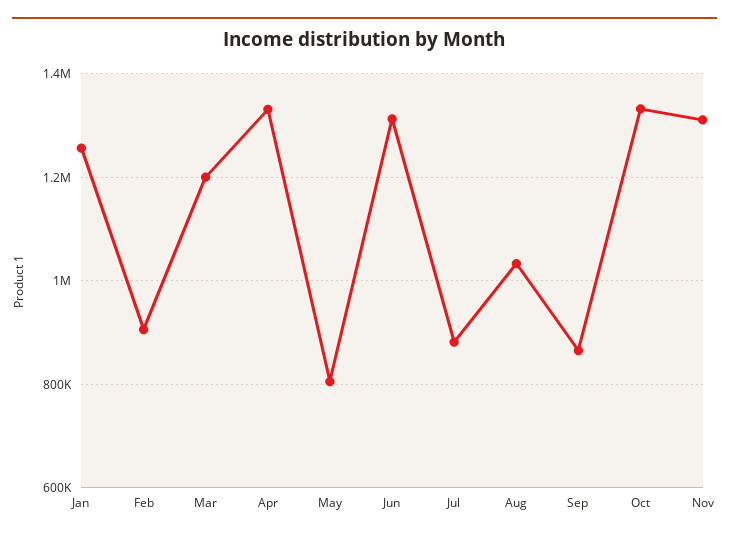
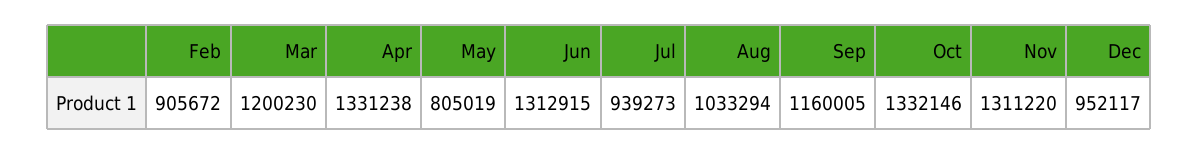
Jan: 1260000 -> none
Jul: 880000 -> 939273
Sep: 860000 -> 1160005
Dec: none -> 952117

